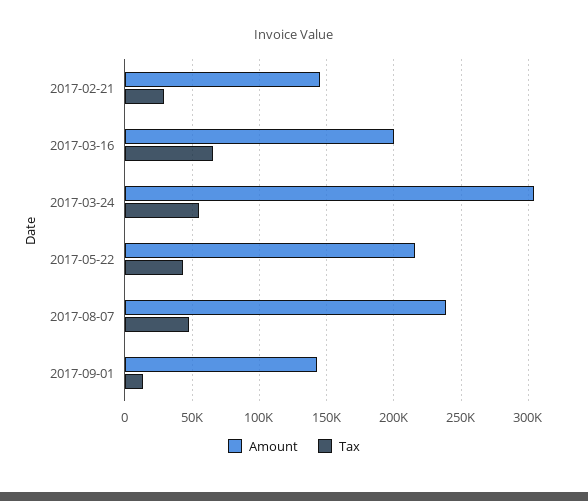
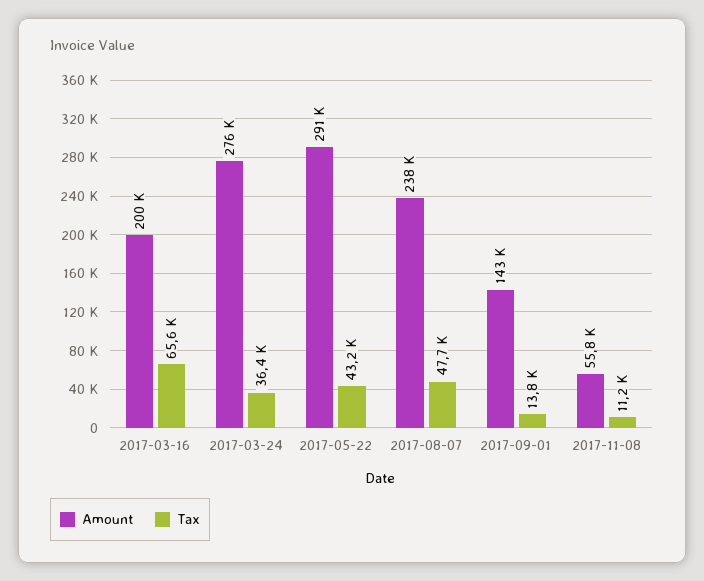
Amount, 2017-02-21: 145000 -> none
Tax, 2017-02-21: 30000 -> none
Amount, 2017-03-24: 305000 -> 276000
Tax, 2017-03-24: 55000 -> 36400
Amount, 2017-05-22: 215000 -> 291000
Amount, 2017-11-08: none -> 55800
Tax, 2017-11-08: none -> 11200

